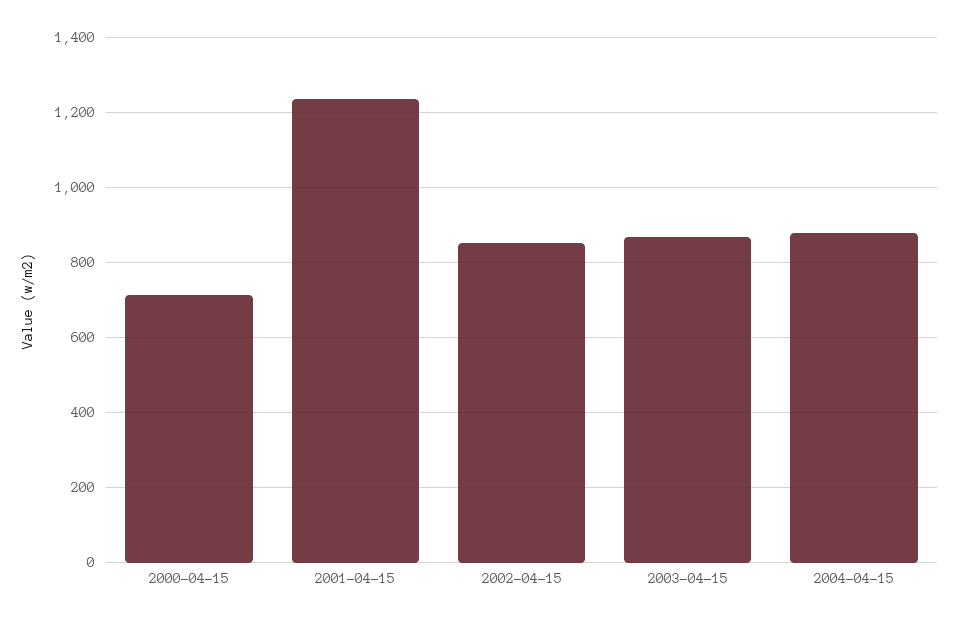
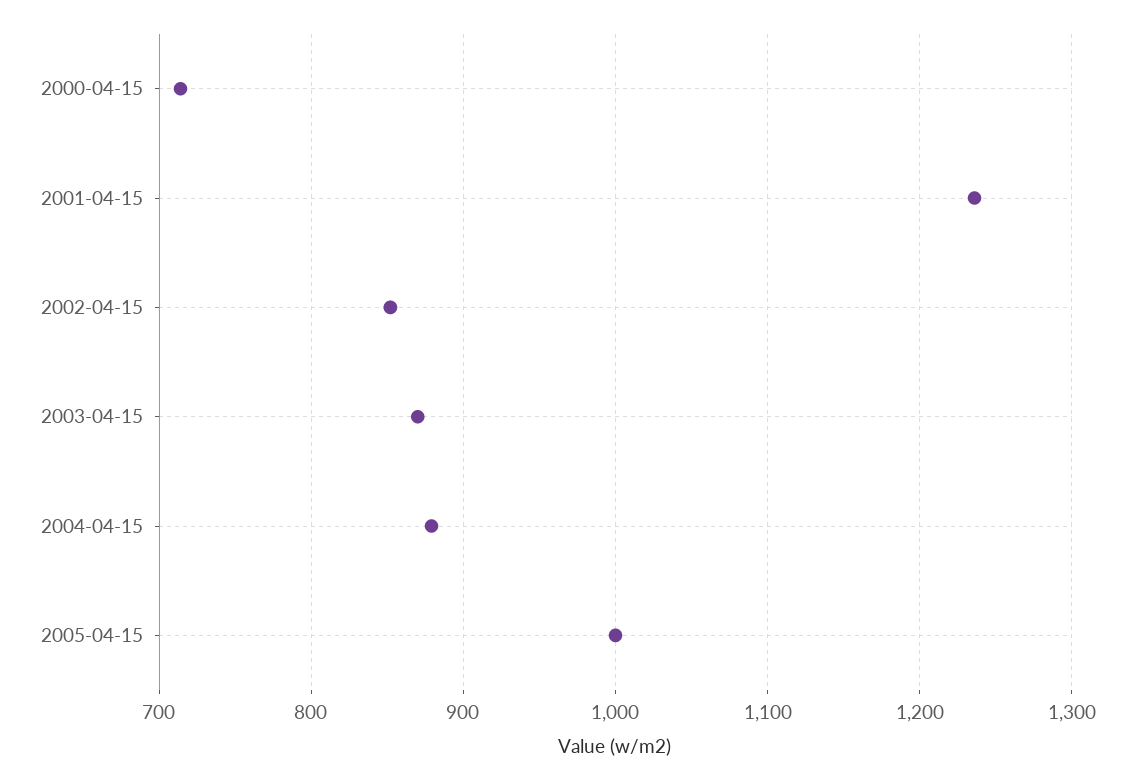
2005-04-15: none -> 1000

